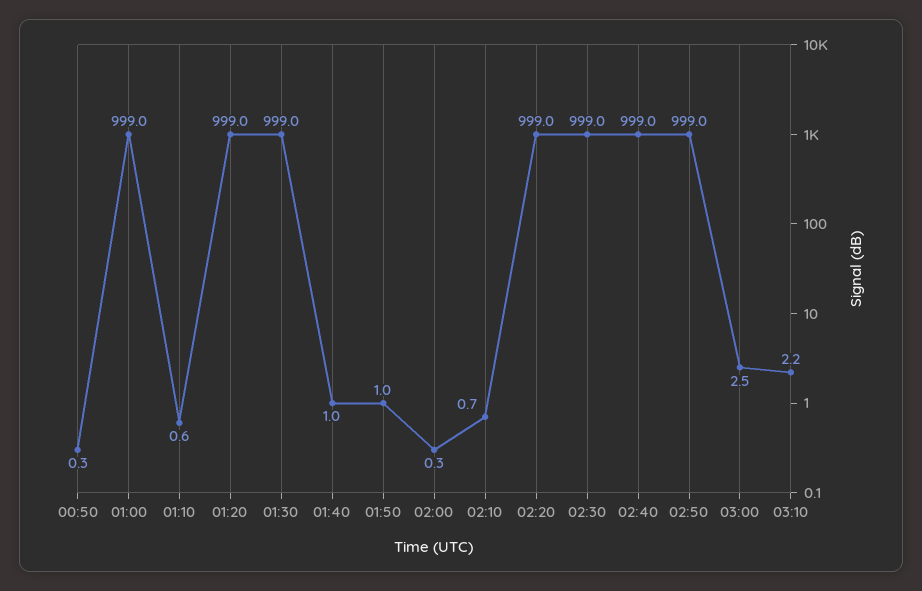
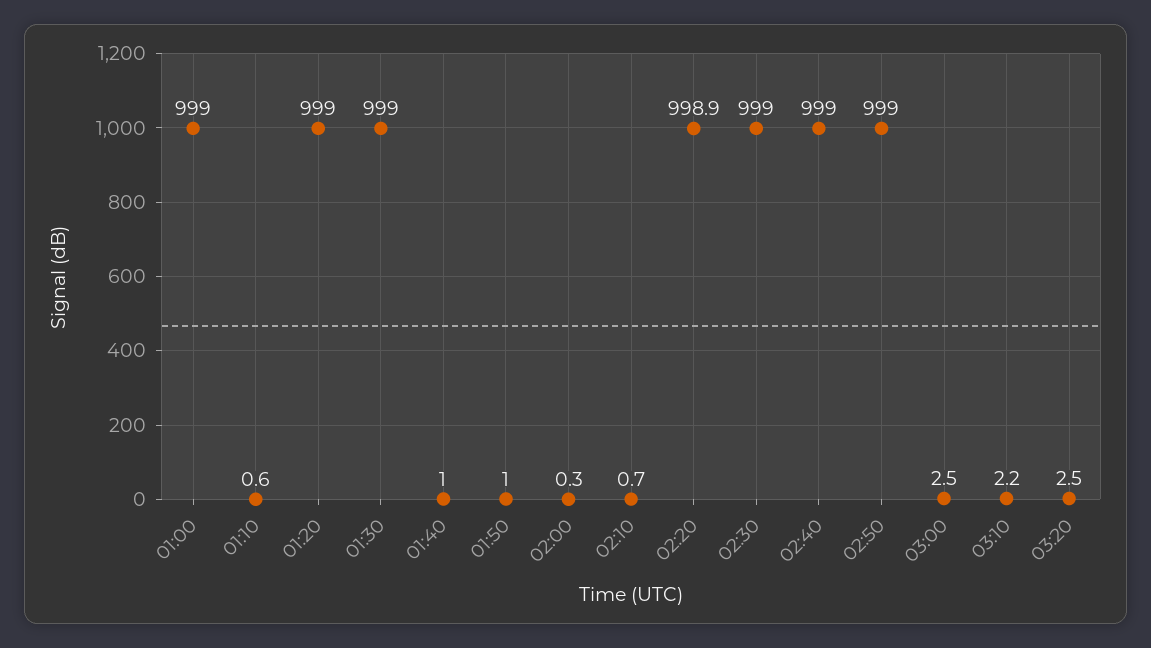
00:50: 0.3 -> none
02:20: 999 -> 998.9
03:20: none -> 2.5

